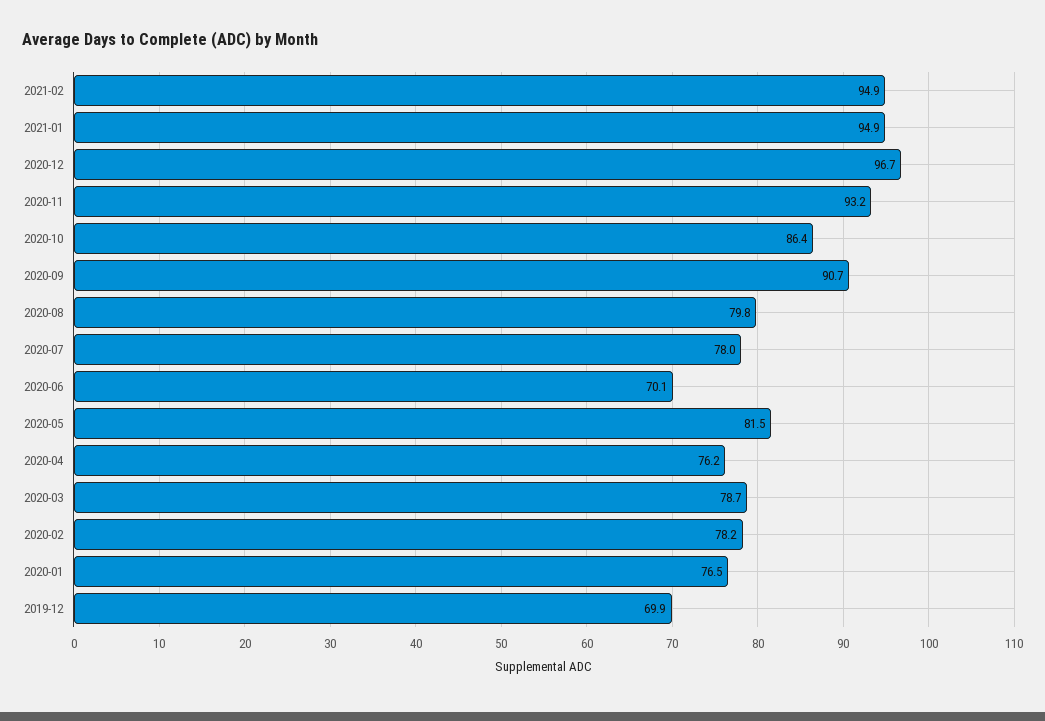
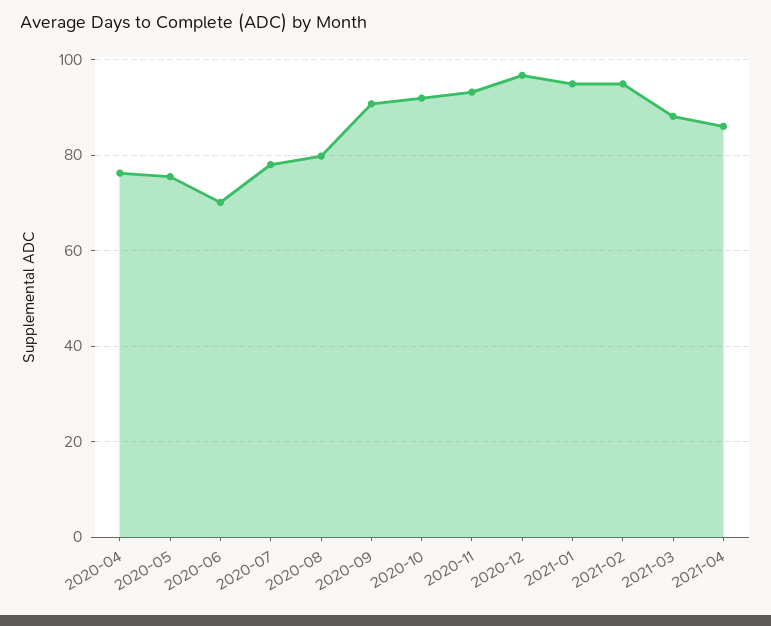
2020-10: 86.4 -> 92
2020-05: 81.5 -> 76
2020-03: 78.7 -> none
2020-02: 78.2 -> none
2020-01: 76.5 -> none
2019-12: 69.9 -> none
2021-03: none -> 88
2021-04: none -> 86

